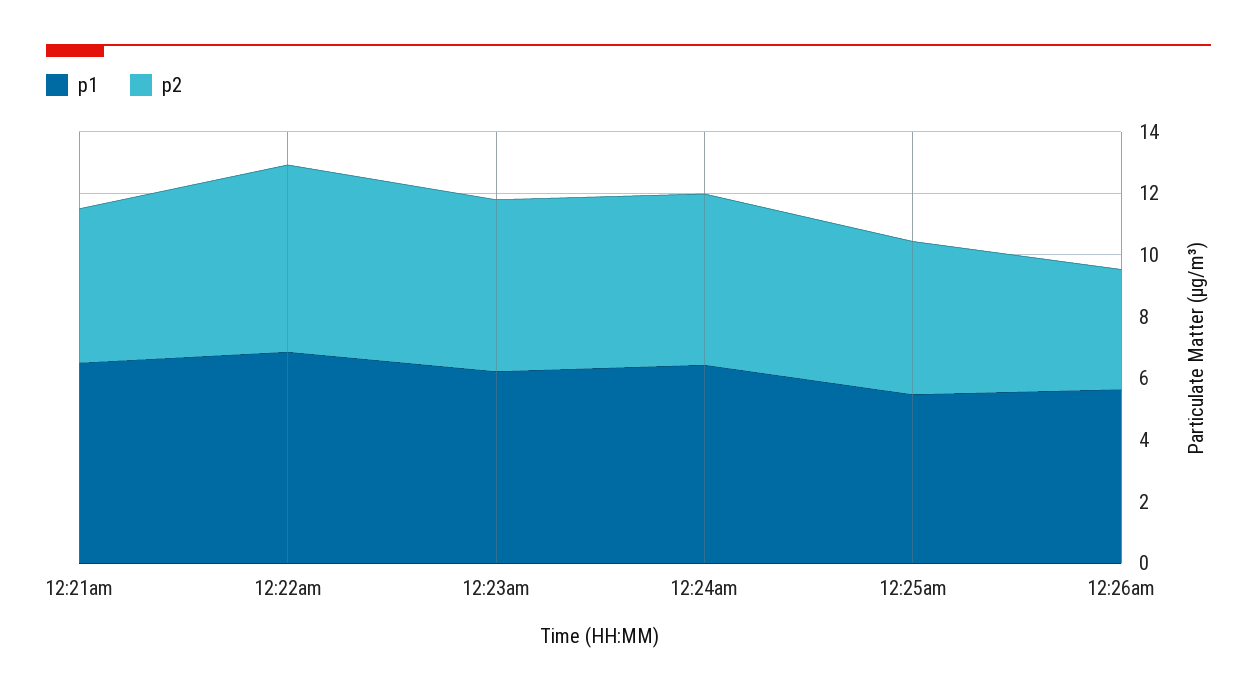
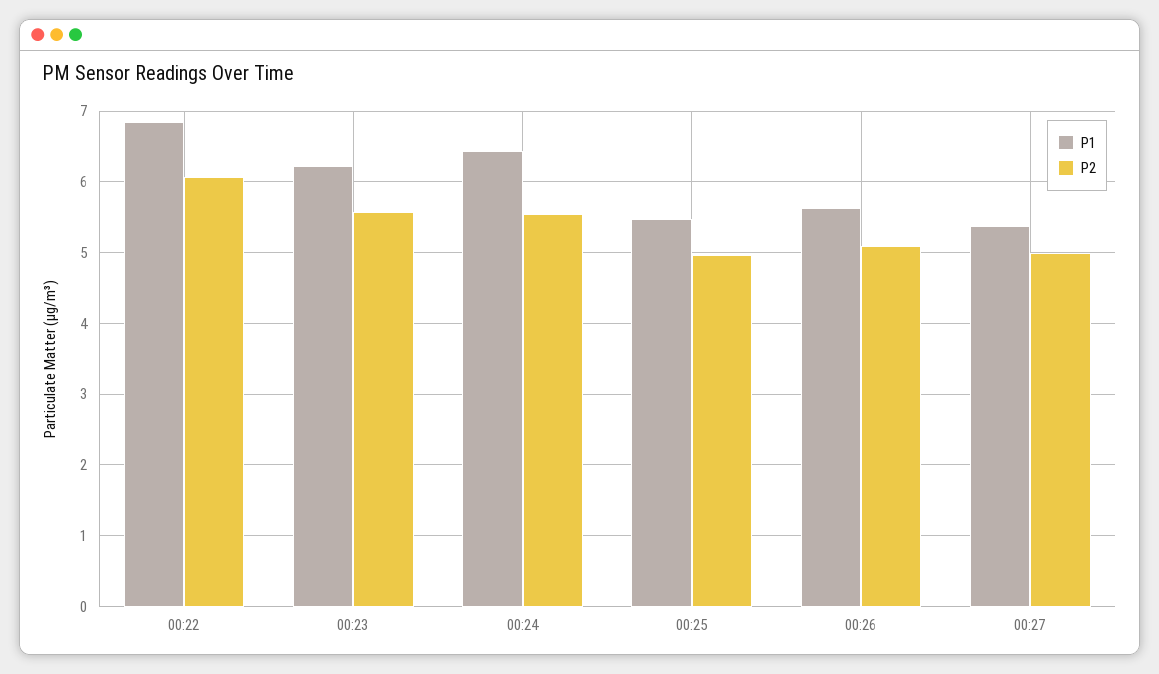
p1, 12:21am: 6.5 -> none
p2, 12:21am: 5 -> none
p2, 12:26am: 4 -> 5.1
p1, 00:27: none -> 5.4
p2, 00:27: none -> 5

